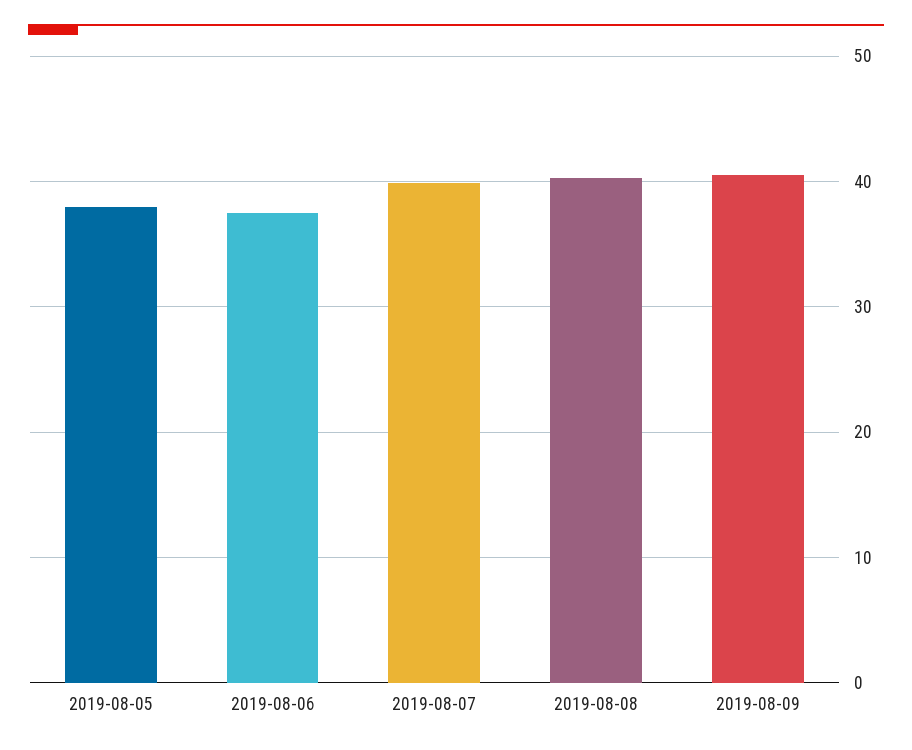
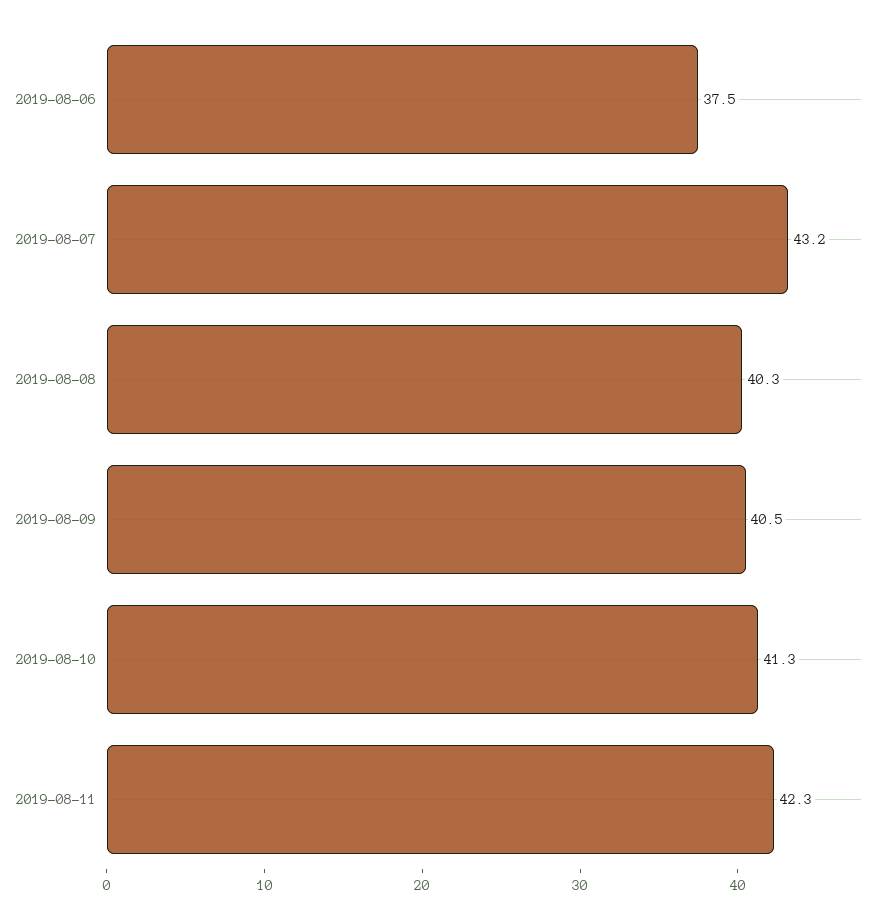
2019-08-05: 38 -> none
2019-08-07: 40 -> 43.2
2019-08-10: none -> 41.3
2019-08-11: none -> 42.3

